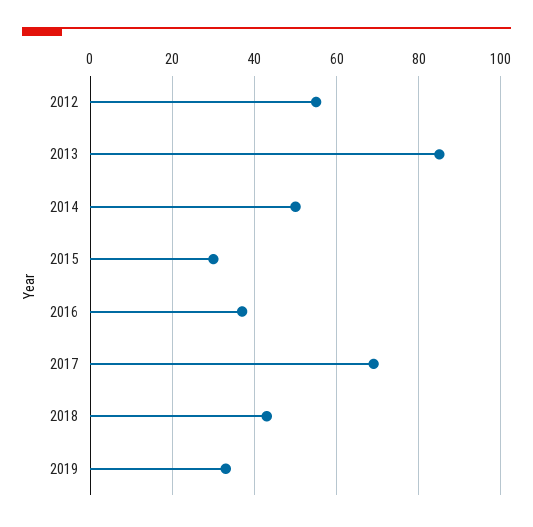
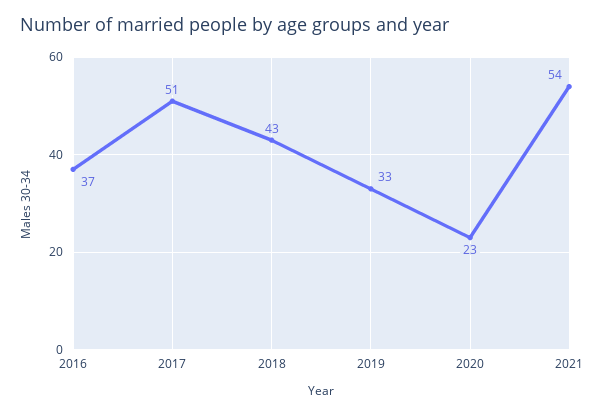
2012: 55 -> none
2013: 85 -> none
2014: 50 -> none
2015: 30 -> none
2017: 70 -> 51
2020: none -> 23
2021: none -> 54

